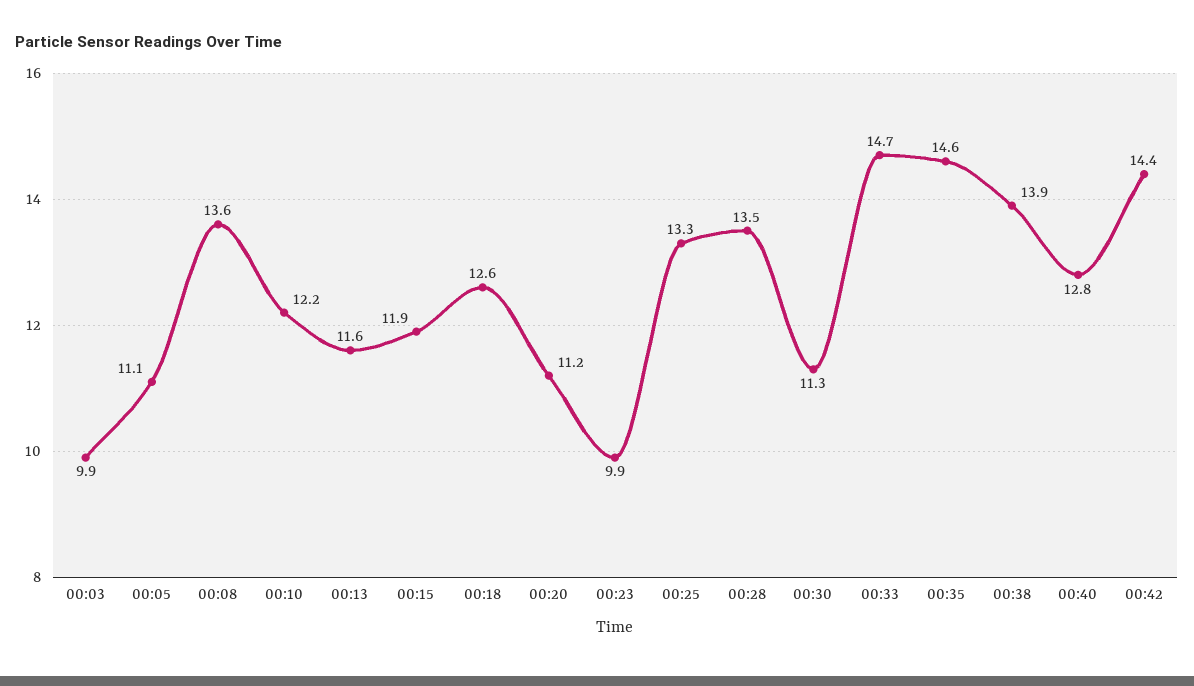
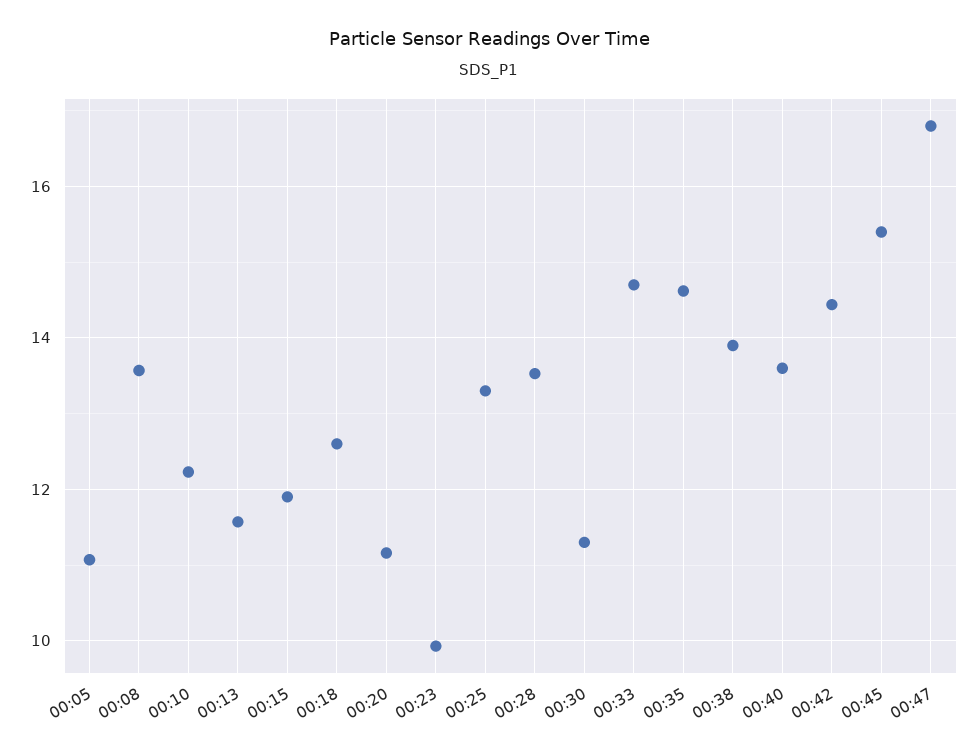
00:03: 9.9 -> none
00:40: 12.8 -> 13.6
00:45: none -> 15.4
00:47: none -> 16.8

